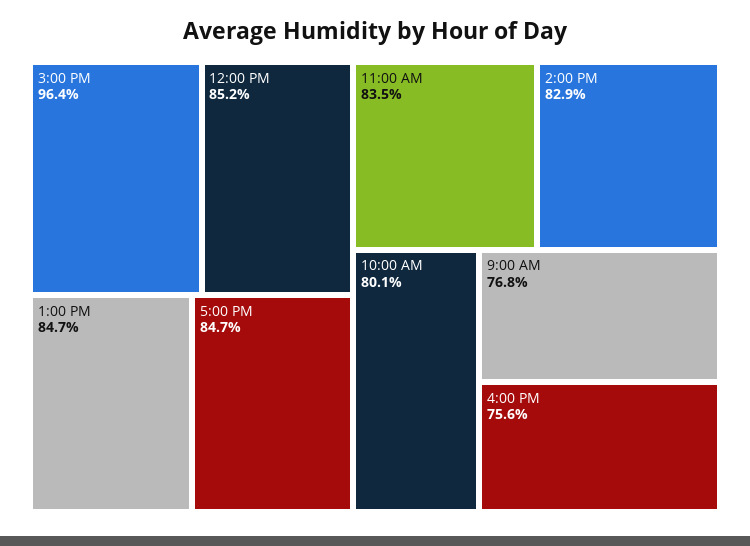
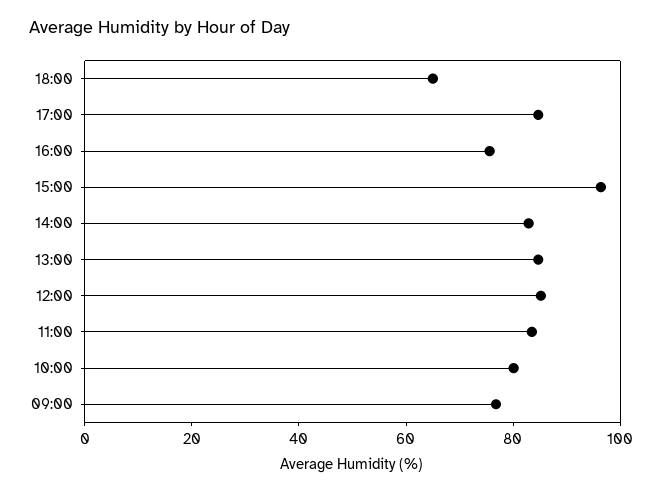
18:00: none -> 65

